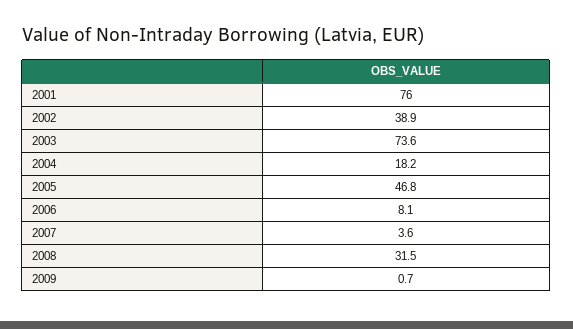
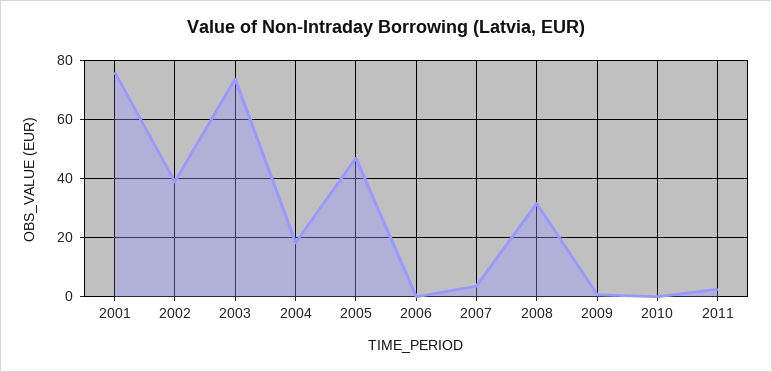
2006: 8.1 -> 0
2010: none -> 0
2011: none -> 2.5

